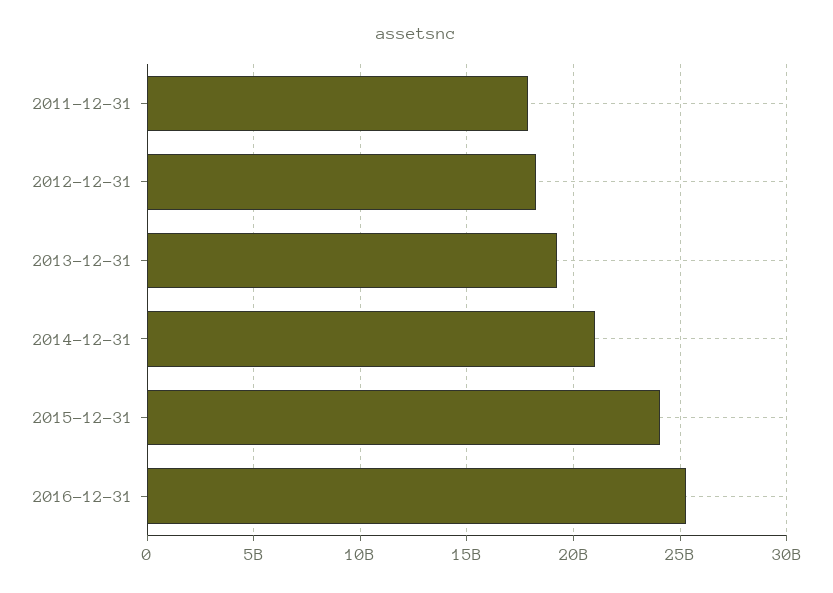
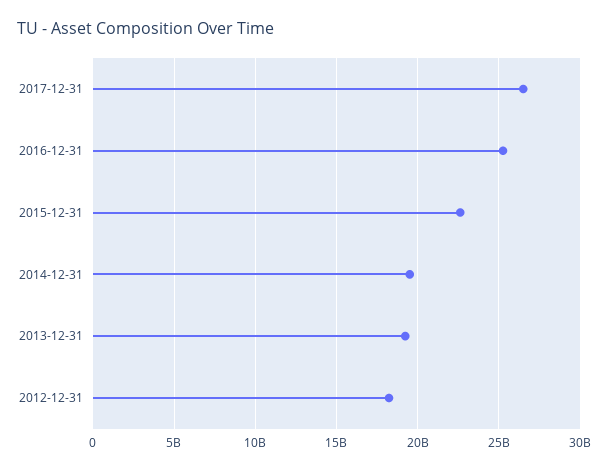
2011-12-31: 18000000000 -> none
2014-12-31: 21000000000 -> 19500000000
2015-12-31: 24000000000 -> 22500000000
2017-12-31: none -> 26500000000

